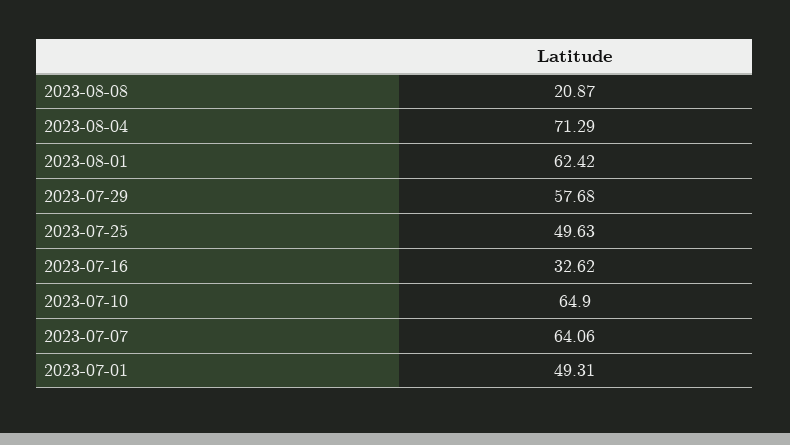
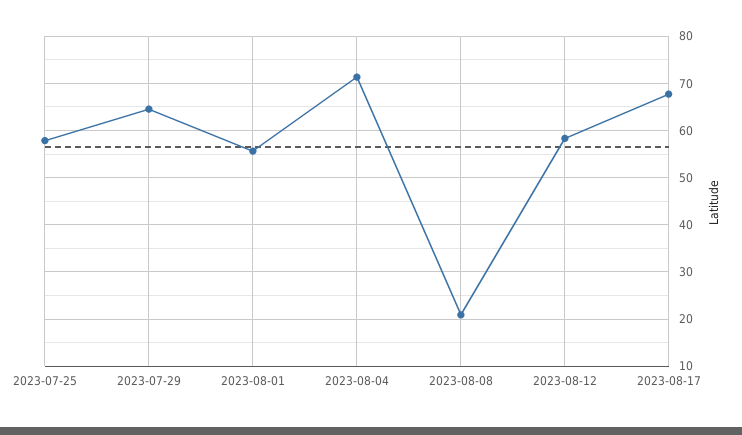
2023-08-01: 62.42 -> 56
2023-07-29: 57.68 -> 64
2023-07-25: 49.63 -> 58
2023-07-16: 32.62 -> none
2023-07-10: 64.9 -> none
2023-07-07: 64.06 -> none
2023-07-01: 49.31 -> none
2023-08-12: none -> 58
2023-08-17: none -> 68

